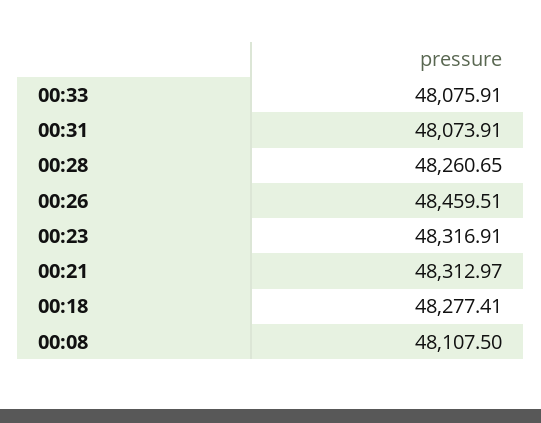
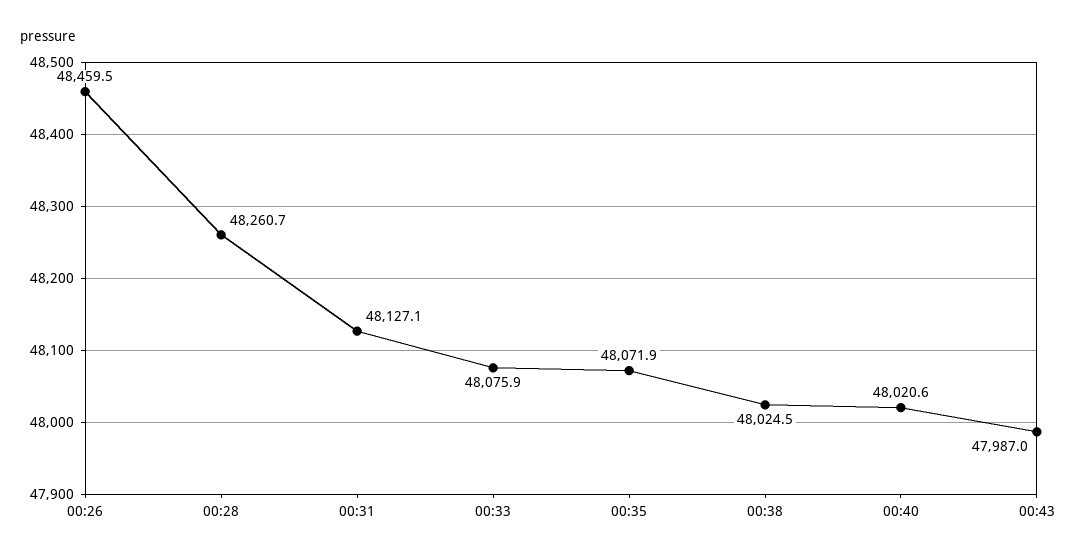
00:31: 48073.91 -> 48127.1
00:23: 48316.91 -> none
00:21: 48312.97 -> none
00:18: 48277.41 -> none
00:08: 48107.5 -> none
00:35: none -> 48071.9
00:38: none -> 48024.5
00:40: none -> 48020.6
00:43: none -> 47987

